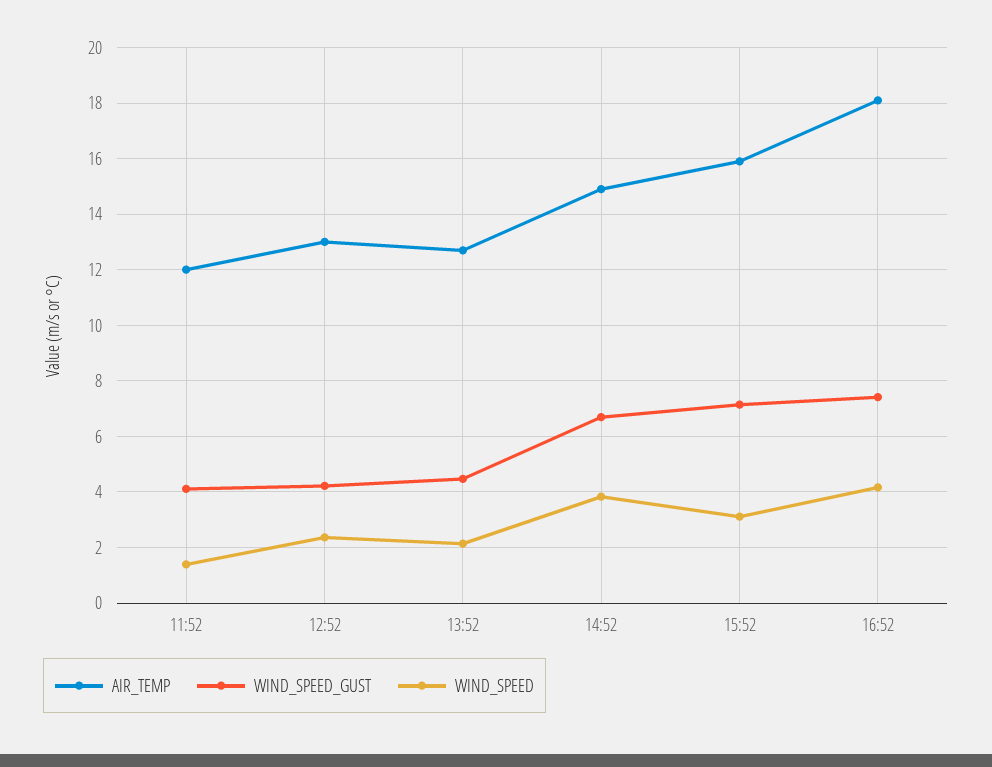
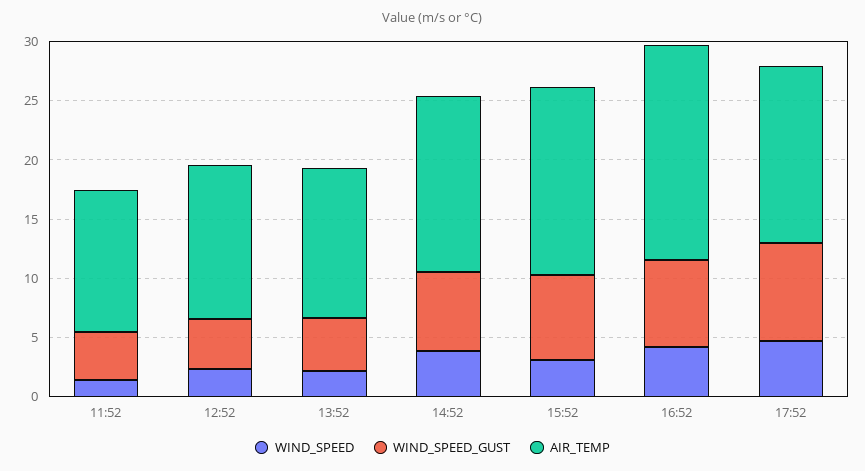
WIND_SPEED, 17:52: none -> 5
WIND_SPEED_GUST, 17:52: none -> 8
AIR_TEMP, 17:52: none -> 15

